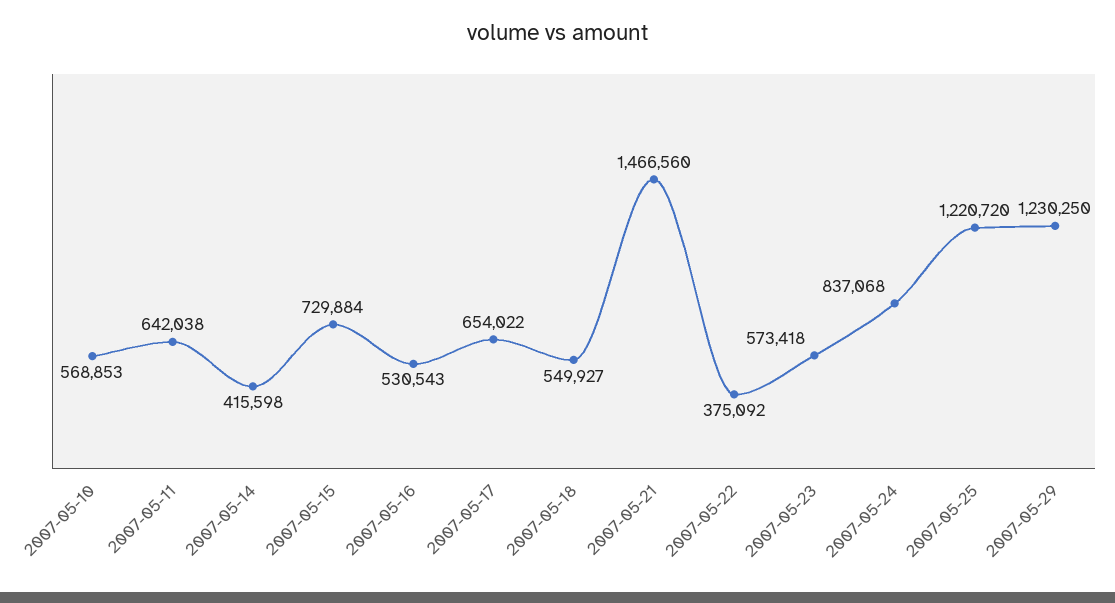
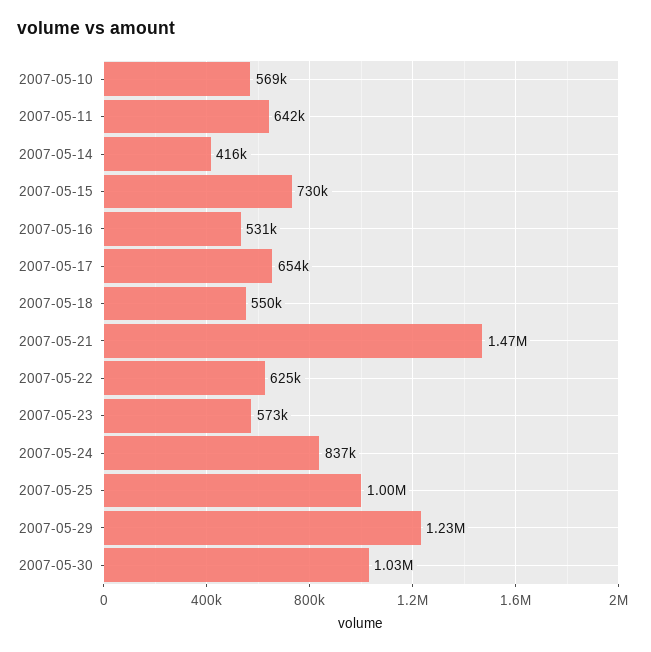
2007-05-22: 375092 -> 625000
2007-05-25: 1220720 -> 1000000
2007-05-30: none -> 1030000

